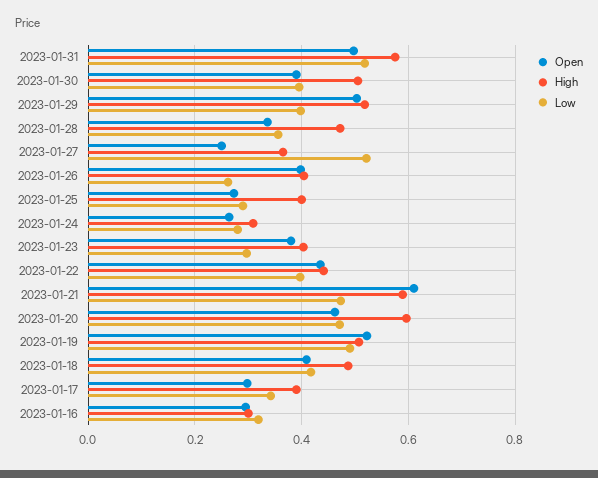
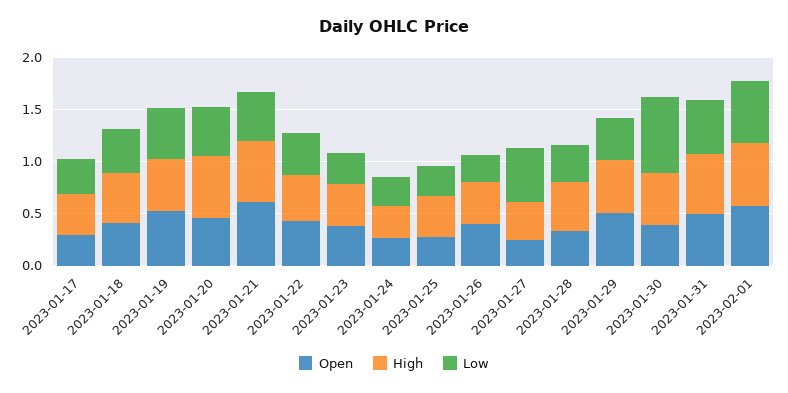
Low, 2023-01-30: 0.4 -> 0.7
Open, 2023-01-16: 0.3 -> none
High, 2023-01-16: 0.3 -> none
Low, 2023-01-16: 0.32 -> none
Open, 2023-02-01: none -> 0.6
High, 2023-02-01: none -> 0.6
Low, 2023-02-01: none -> 0.6

